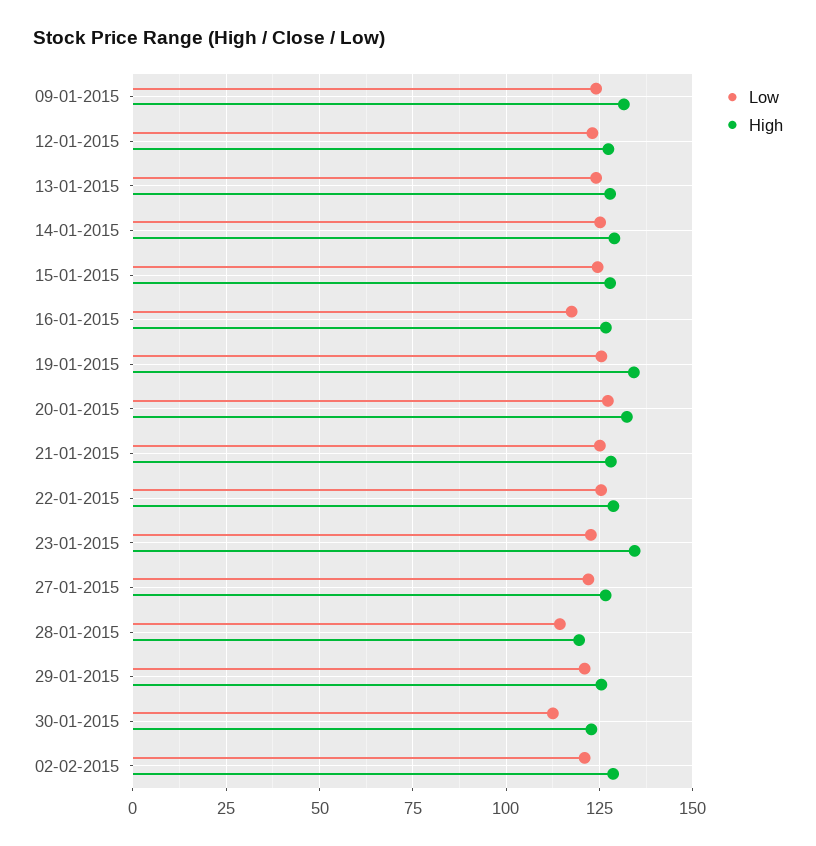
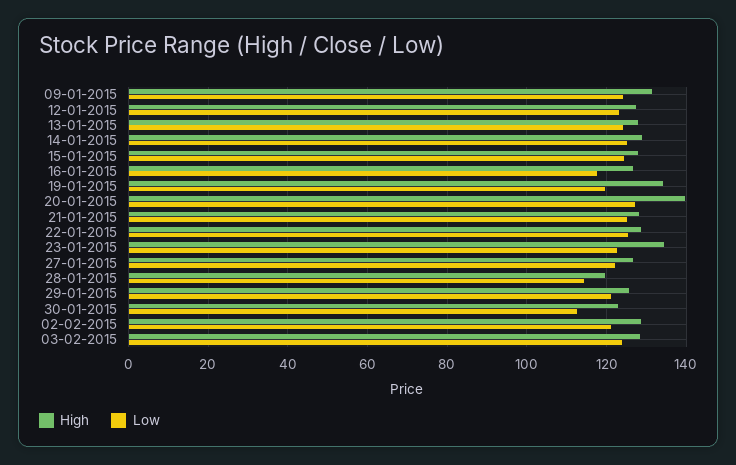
Low, 19-01-2015: 125 -> 120
High, 20-01-2015: 132.5 -> 140
High, 03-02-2015: none -> 128
Low, 03-02-2015: none -> 124

